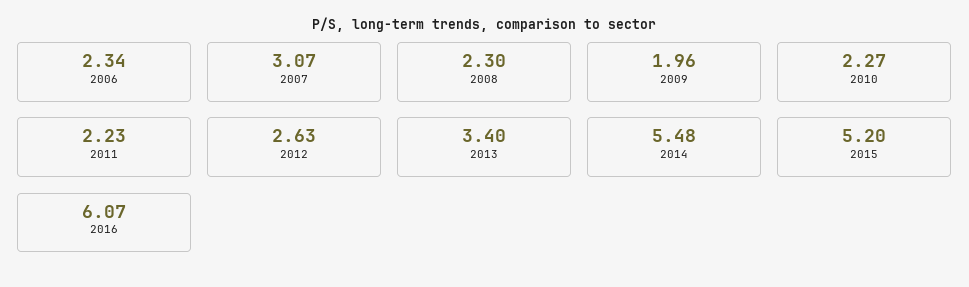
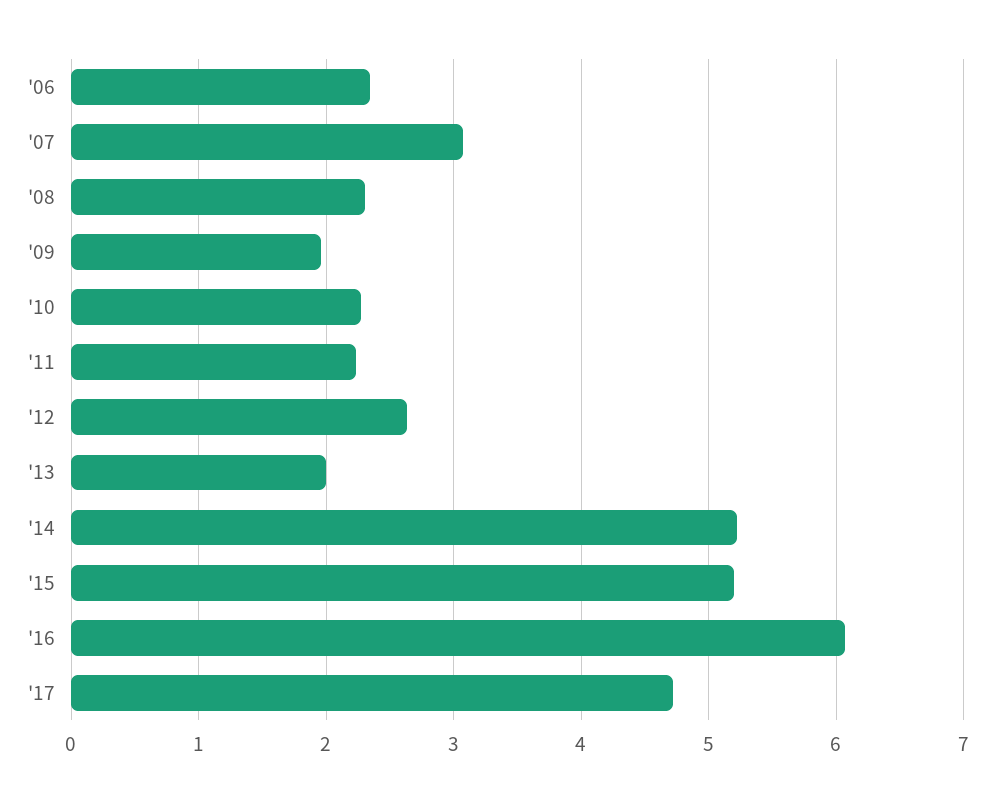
2013: 3.4 -> 2
2014: 5.48 -> 5.2
'17: none -> 4.7

